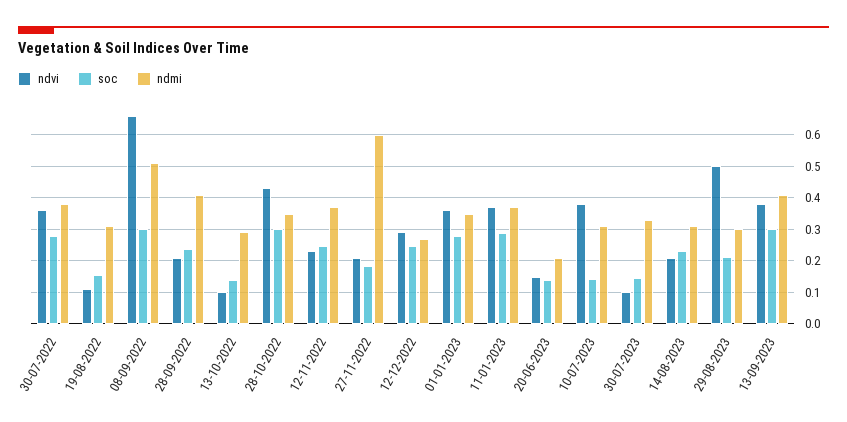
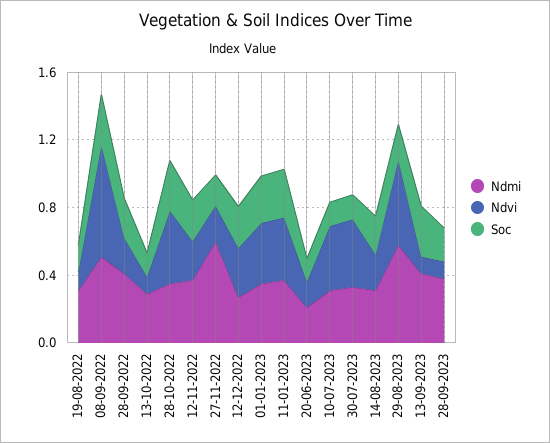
ndvi, 30-07-2022: 0.36 -> none
soc, 30-07-2022: 0.28 -> none
ndmi, 30-07-2022: 0.38 -> none
ndvi, 30-07-2023: 0.1 -> 0.4
ndmi, 29-08-2023: 0.3 -> 0.6
ndvi, 13-09-2023: 0.38 -> 0.1
ndmi, 28-09-2023: none -> 0.4
ndvi, 28-09-2023: none -> 0.1
soc, 28-09-2023: none -> 0.2

